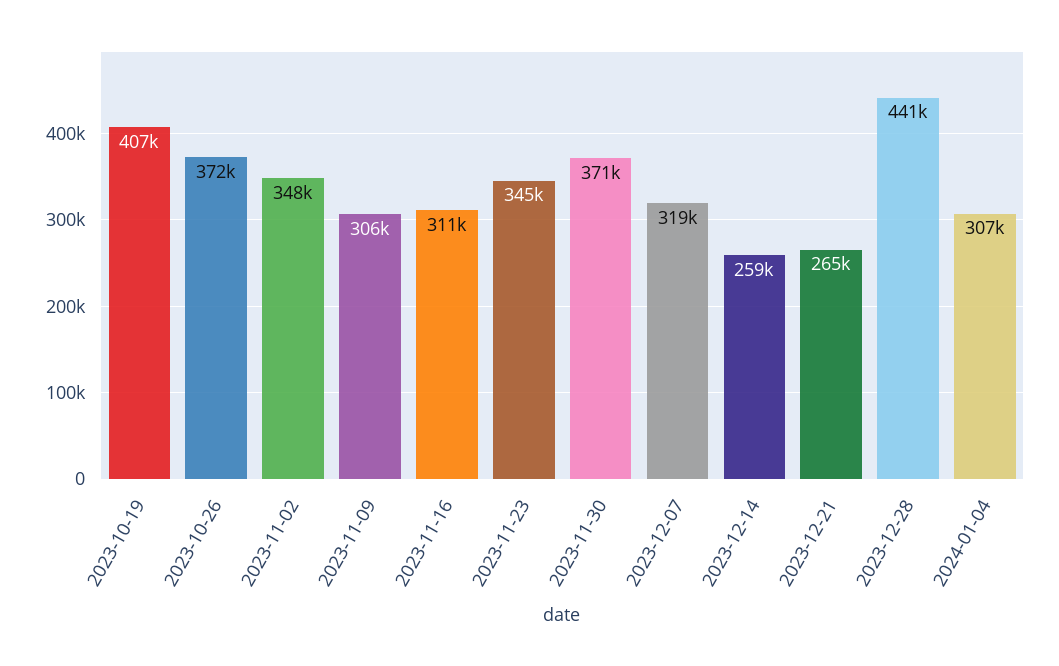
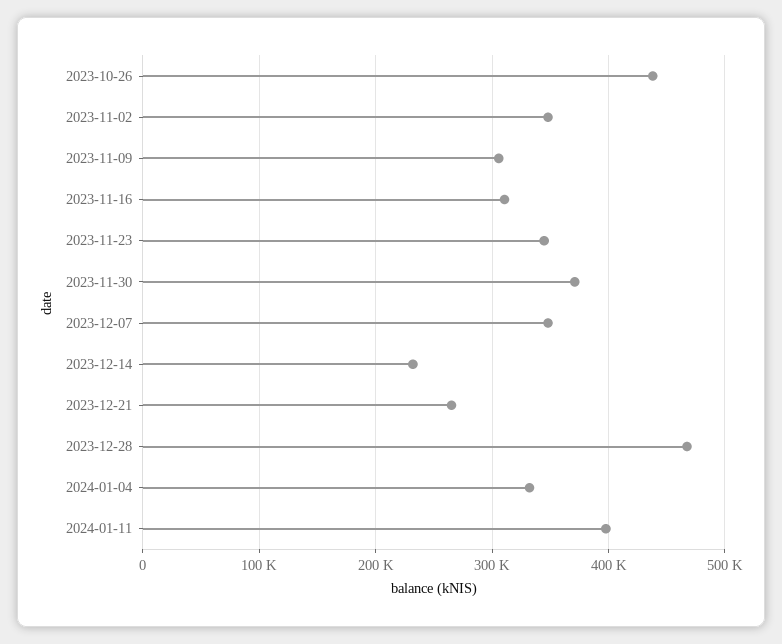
2023-10-19: 407000 -> none
2023-10-26: 372000 -> 440000
2023-12-07: 319000 -> 350000
2023-12-14: 259000 -> 230000
2023-12-28: 441000 -> 470000
2024-01-04: 307000 -> 330000
2024-01-11: none -> 400000

